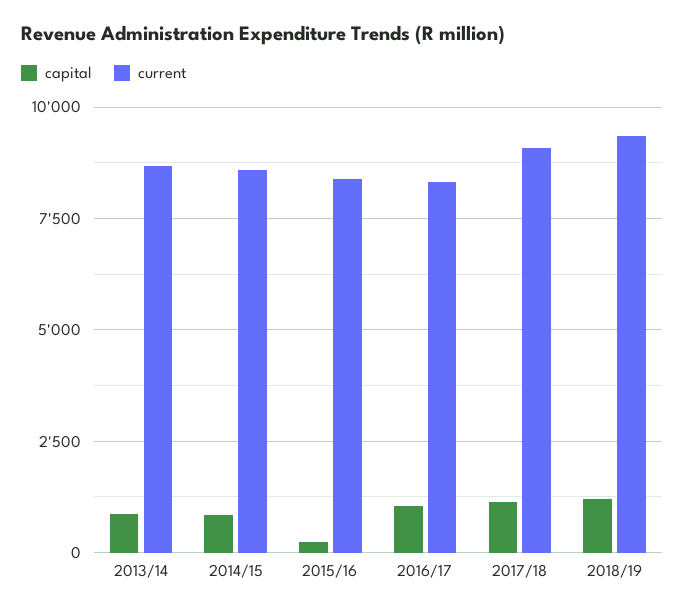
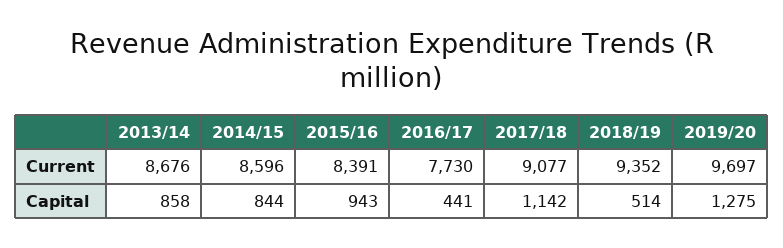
capital, 2015/16: 250 -> 943
capital, 2016/17: 1000 -> 441
current, 2016/17: 8250 -> 7730
capital, 2018/19: 1250 -> 514
current, 2019/20: none -> 9697
capital, 2019/20: none -> 1275

